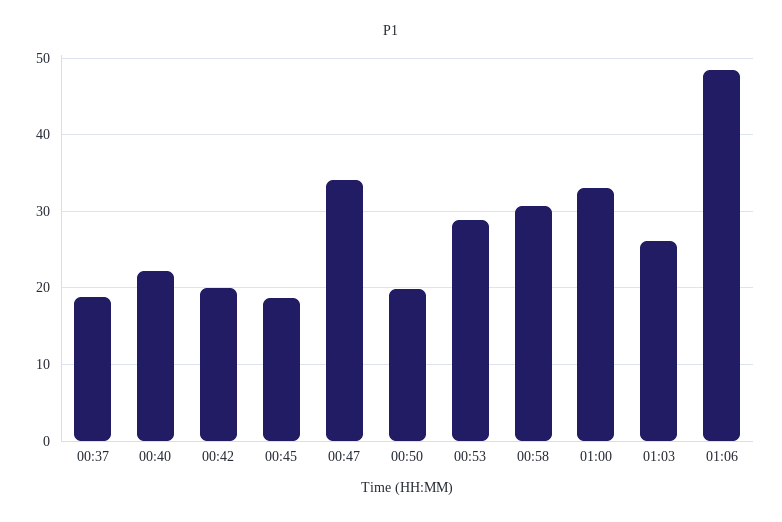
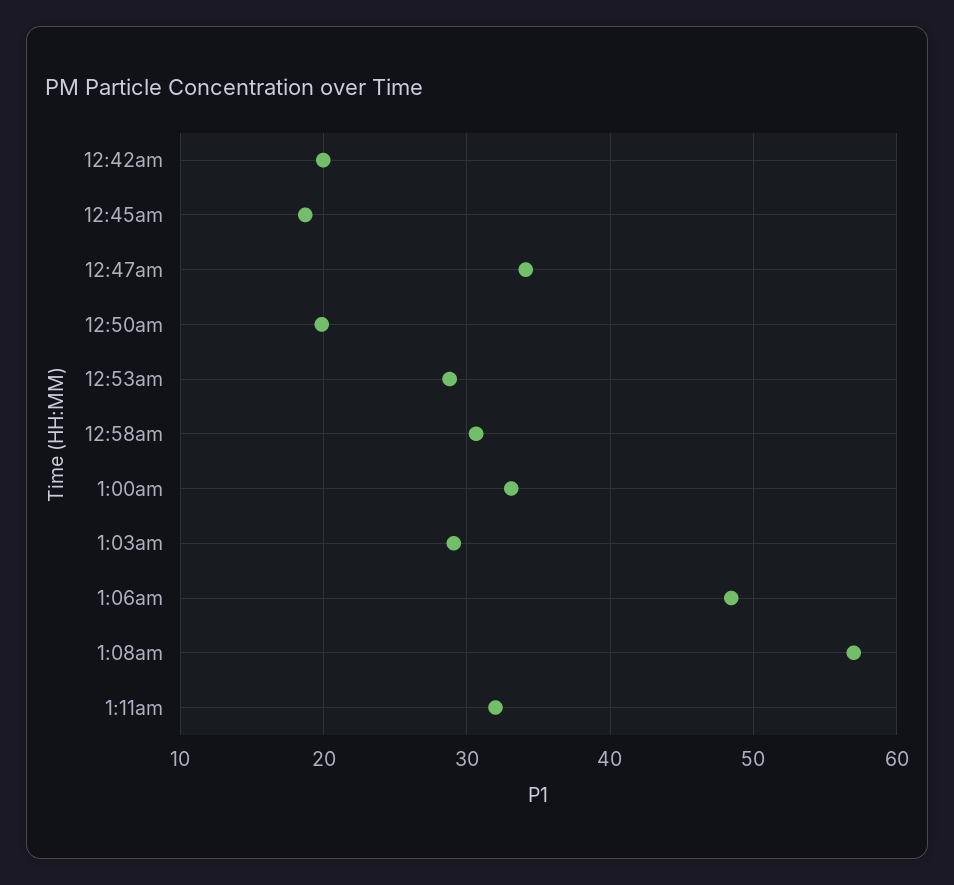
00:37: 19 -> none
00:40: 22 -> none
01:03: 26 -> 29
1:08am: none -> 57
1:11am: none -> 32

